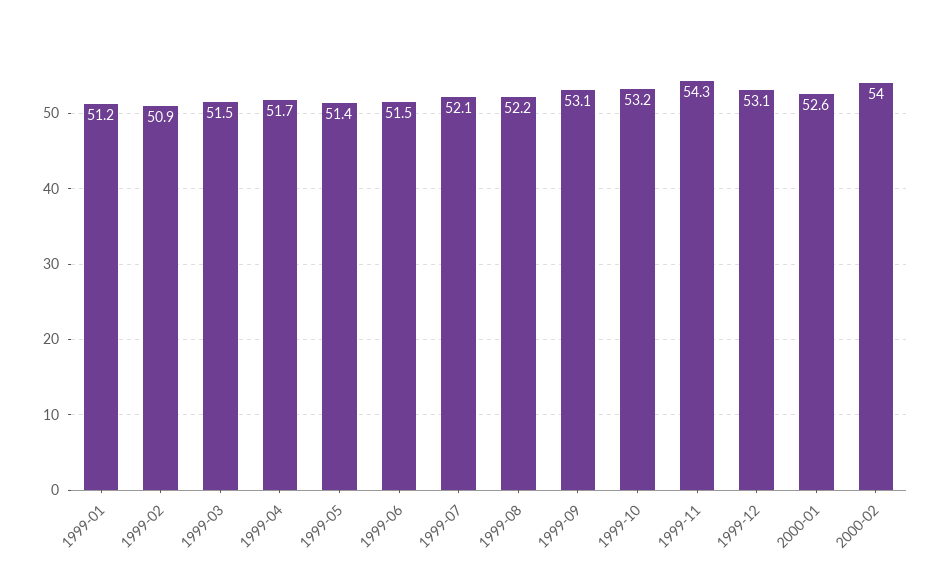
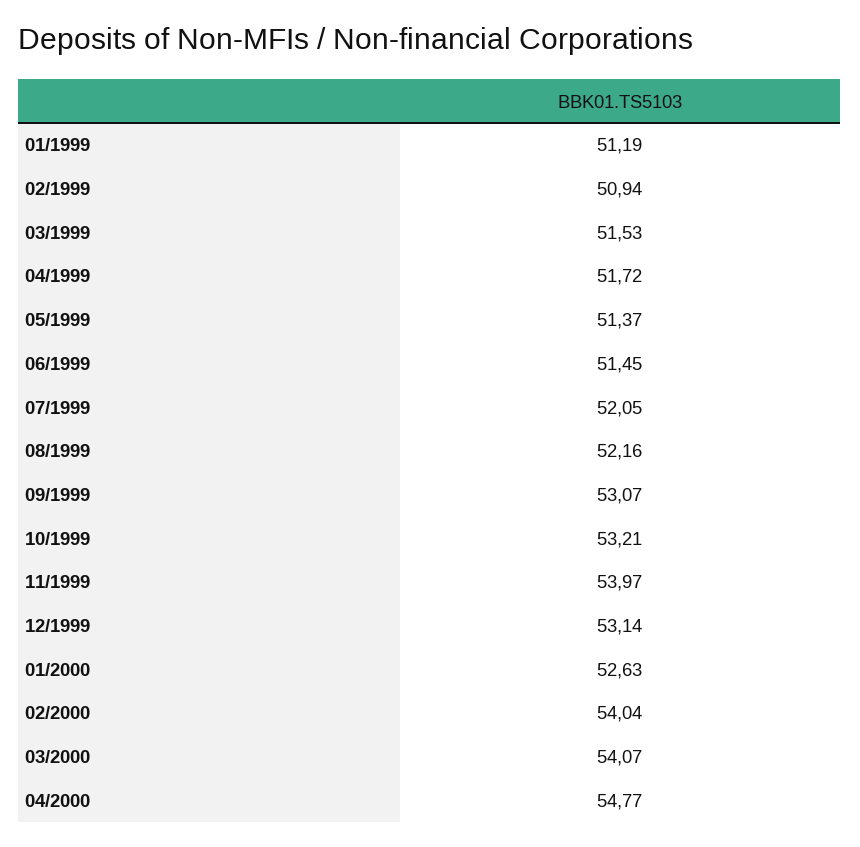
1999-11: 54.3 -> 53.97
03/2000: none -> 54.07
04/2000: none -> 54.77

